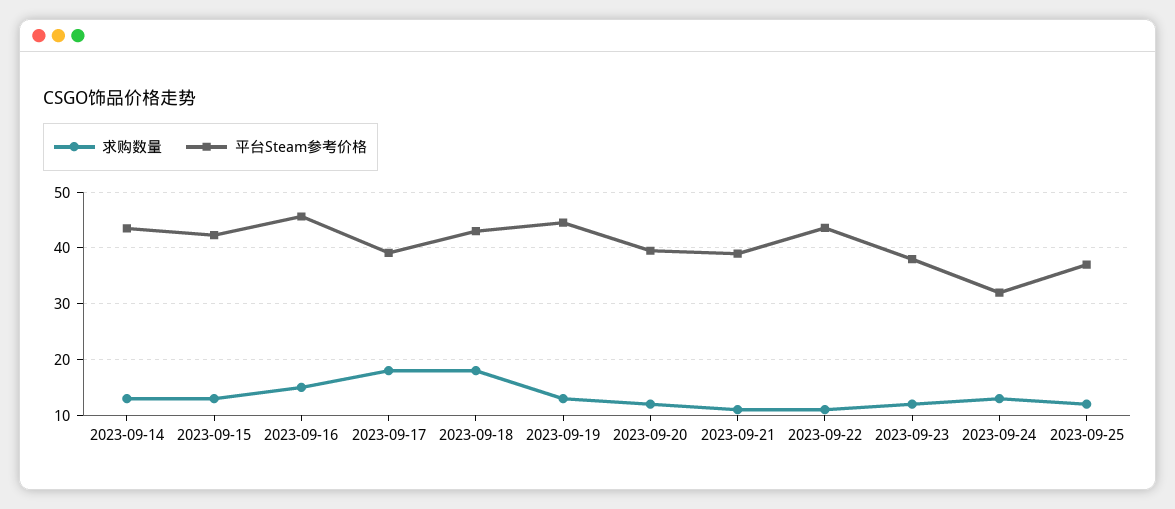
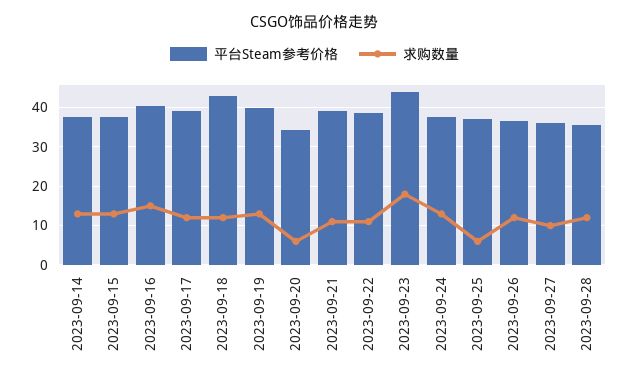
平台Steam参考价格, 2023-09-14: 44 -> 38
平台Steam参考价格, 2023-09-15: 42 -> 38
平台Steam参考价格, 2023-09-16: 46 -> 40
求购数量, 2023-09-17: 18 -> 12
求购数量, 2023-09-18: 18 -> 12
平台Steam参考价格, 2023-09-19: 44 -> 40
求购数量, 2023-09-20: 12 -> 6
平台Steam参考价格, 2023-09-20: 40 -> 34
平台Steam参考价格, 2023-09-22: 44 -> 38
求购数量, 2023-09-23: 12 -> 18
平台Steam参考价格, 2023-09-23: 38 -> 44
平台Steam参考价格, 2023-09-24: 32 -> 38
求购数量, 2023-09-25: 12 -> 6
平台Steam参考价格, 2023-09-26: none -> 36
求购数量, 2023-09-26: none -> 12
平台Steam参考价格, 2023-09-27: none -> 36
求购数量, 2023-09-27: none -> 10
平台Steam参考价格, 2023-09-28: none -> 36
求购数量, 2023-09-28: none -> 12

